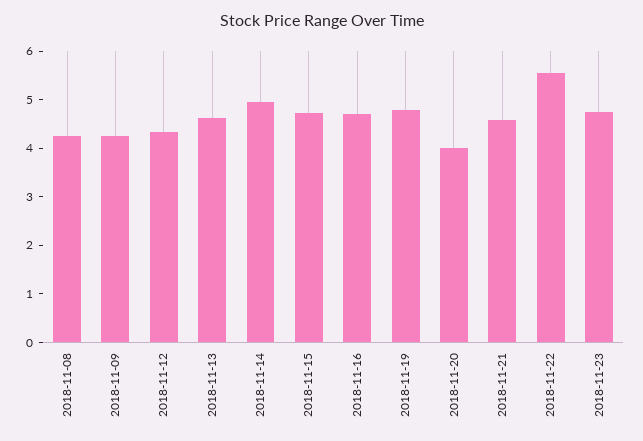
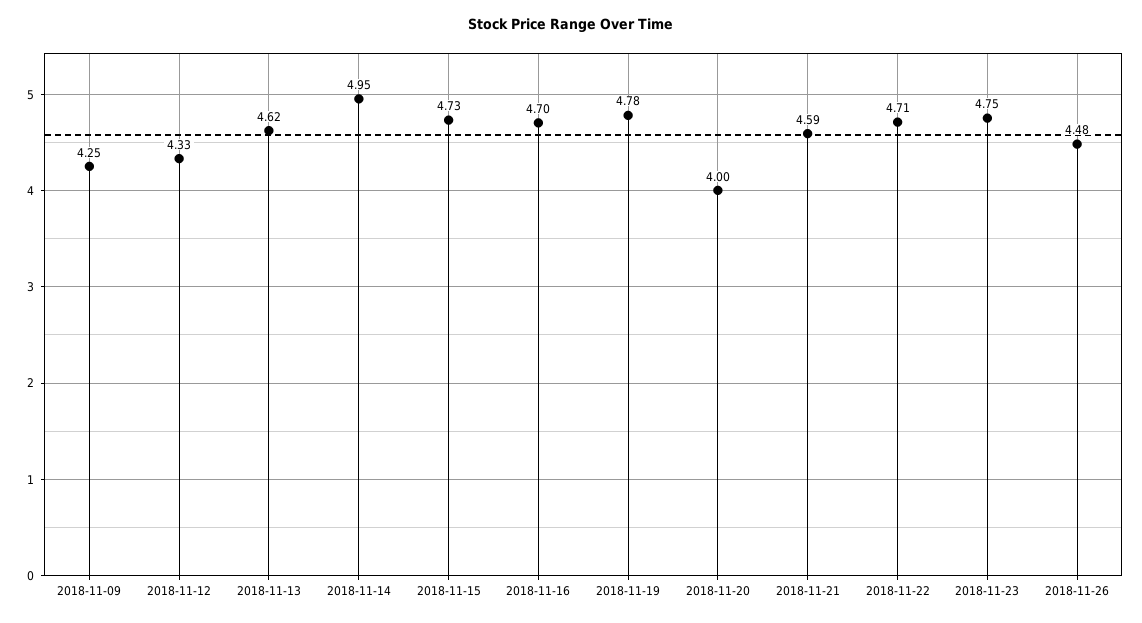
2018-11-08: 4.2 -> none
2018-11-22: 5.6 -> 4.71
2018-11-26: none -> 4.48

